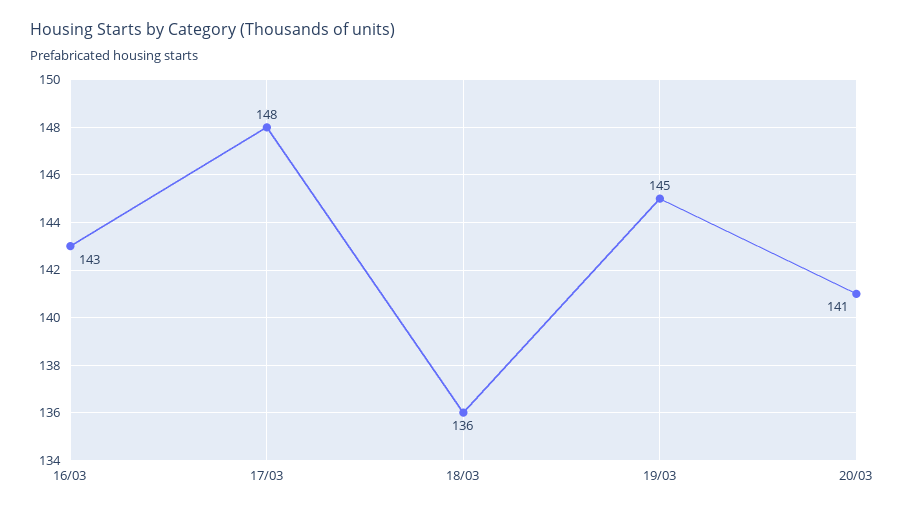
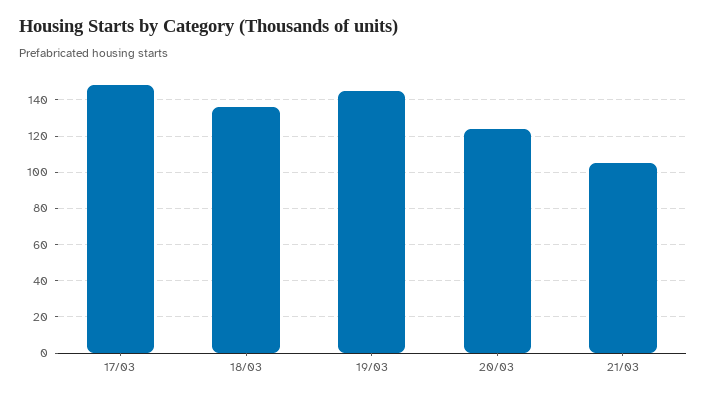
16/03: 143 -> none
20/03: 141 -> 125
21/03: none -> 105

